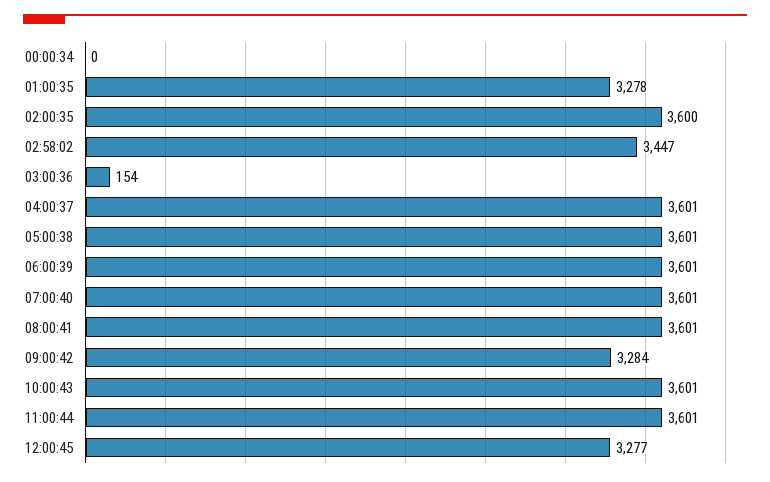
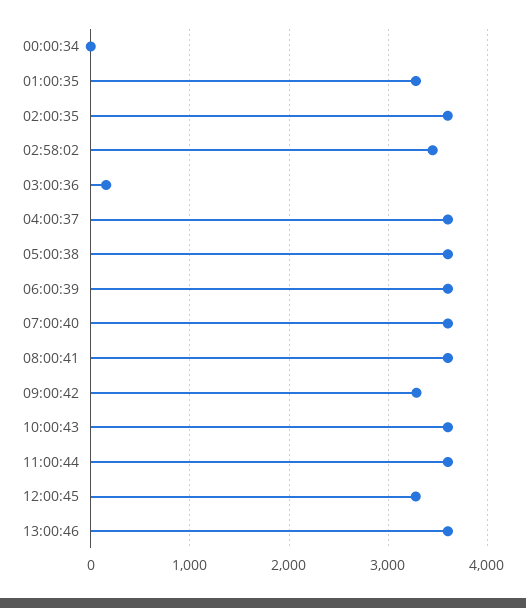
13:00:46: none -> 3600

